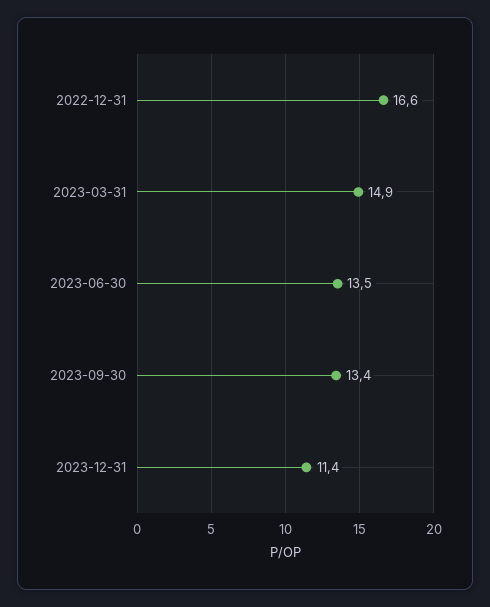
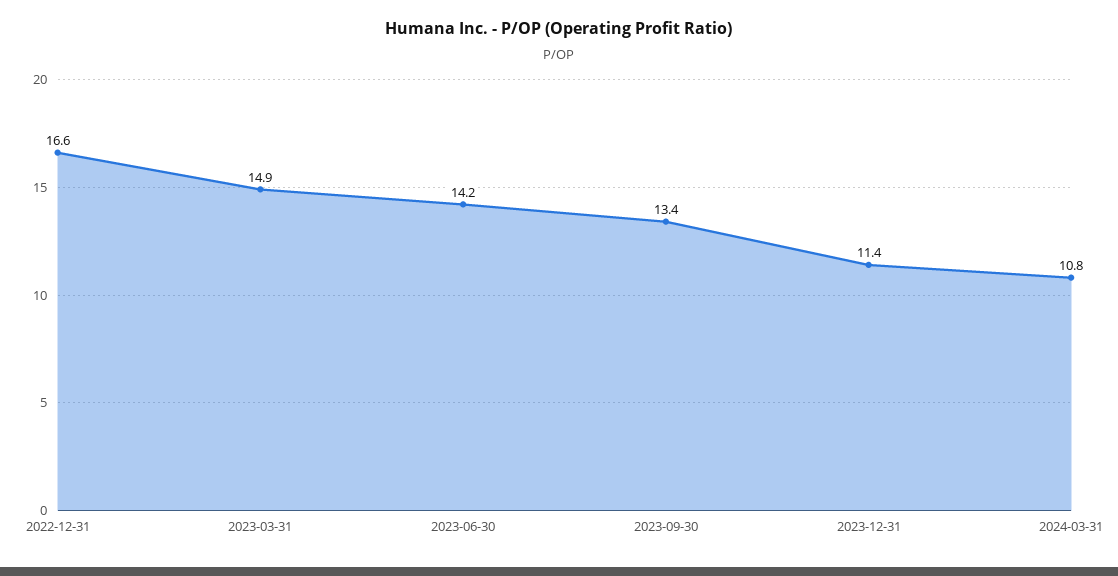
2023-06-30: 13.5 -> 14.2
2024-03-31: none -> 10.8

